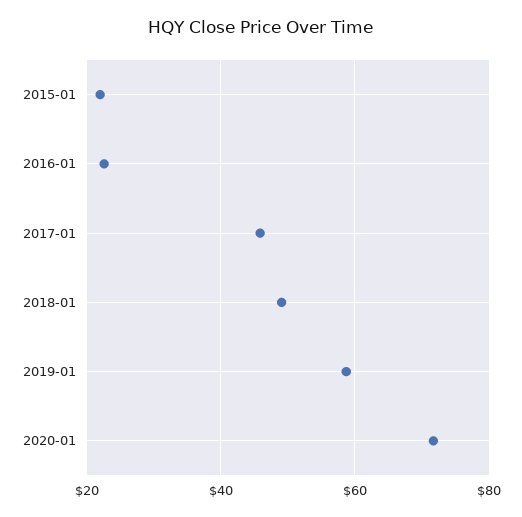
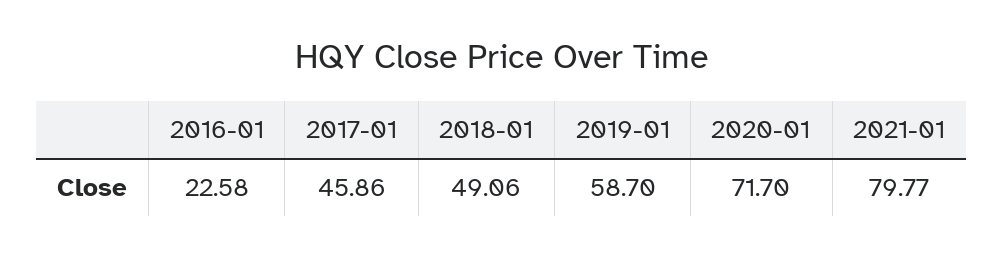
2015-01: 22 -> none
2021-01: none -> 79.77

